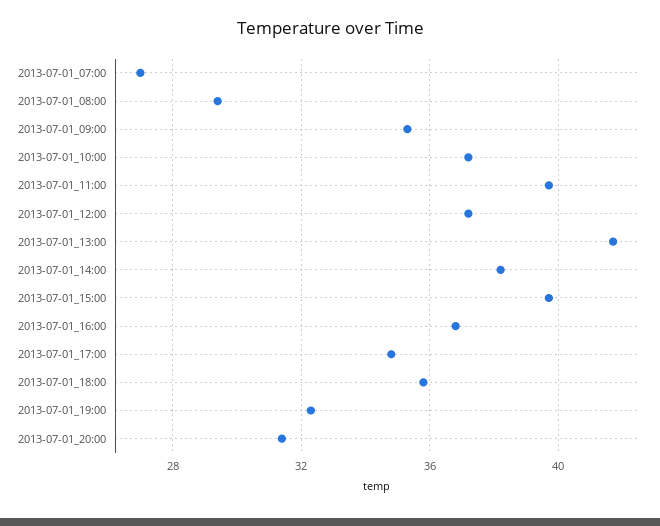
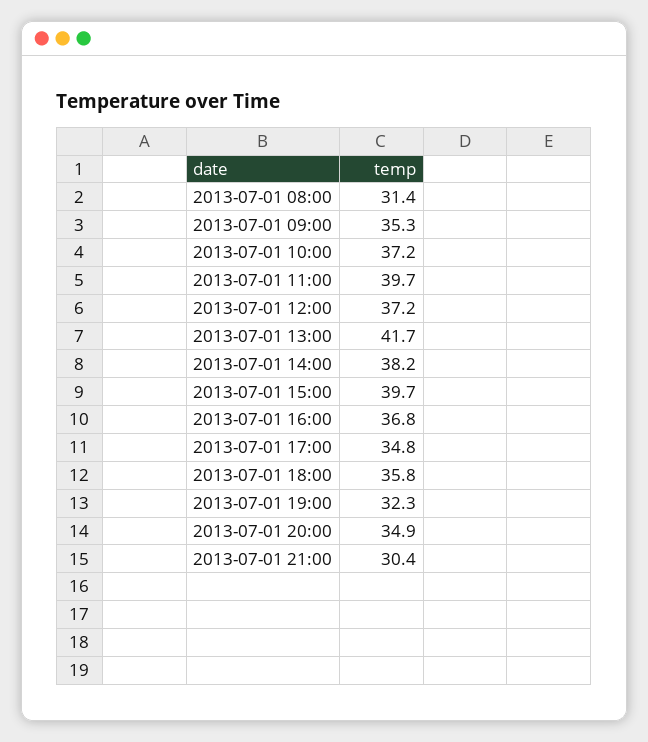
2013-07-01_07:00: 27 -> none
2013-07-01_08:00: 29.5 -> 31.4
2013-07-01_20:00: 31.5 -> 34.9
2013-07-01 21:00: none -> 30.4

